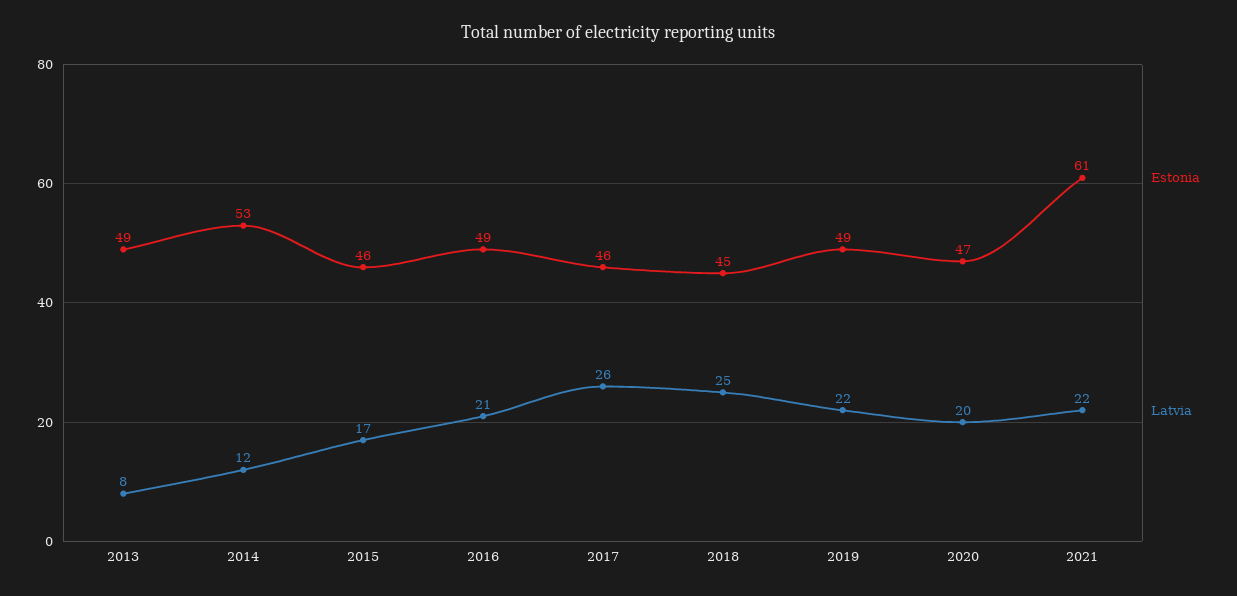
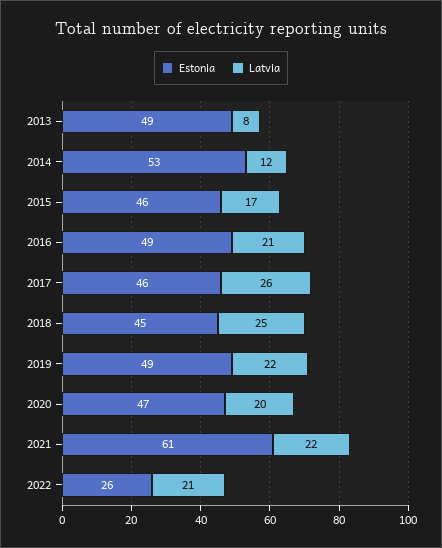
Estonia, 2022: none -> 26
Latvia, 2022: none -> 21

